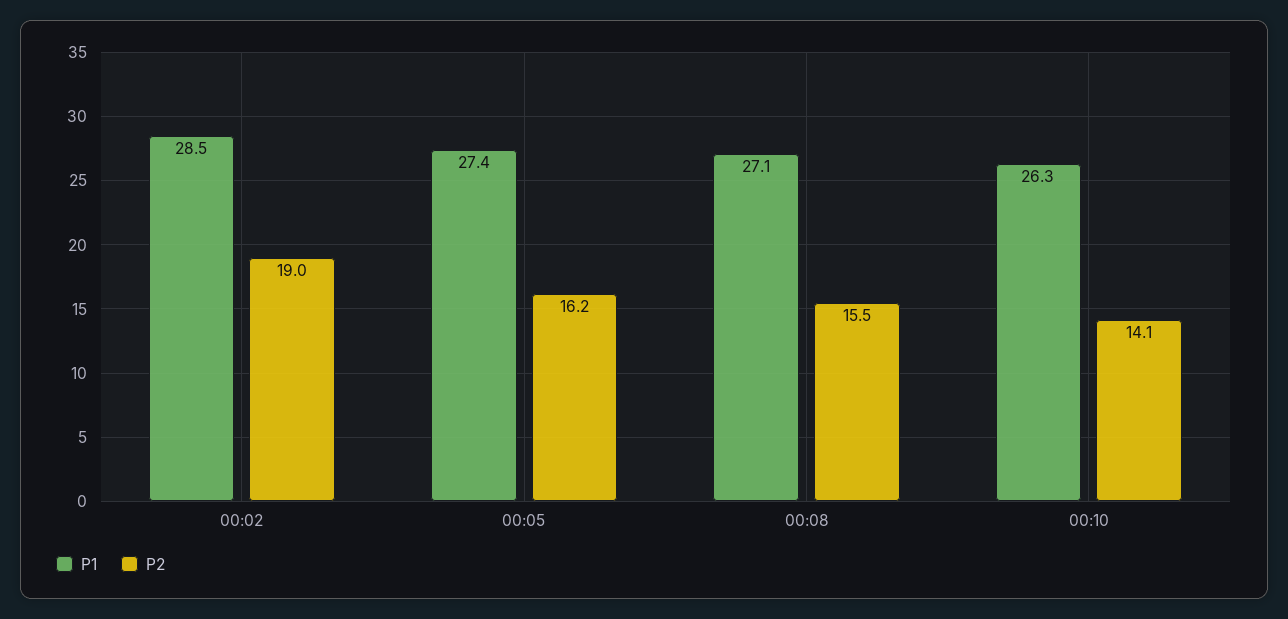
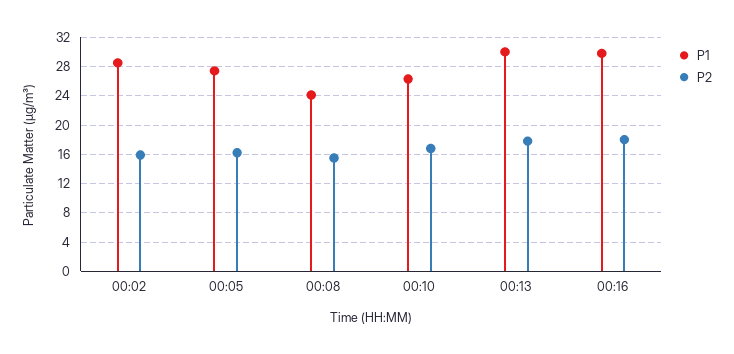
P2, 00:02: 19 -> 16
P1, 00:08: 27.1 -> 24
P2, 00:10: 14.1 -> 17
P1, 00:13: none -> 30
P2, 00:13: none -> 18
P1, 00:16: none -> 30
P2, 00:16: none -> 18

